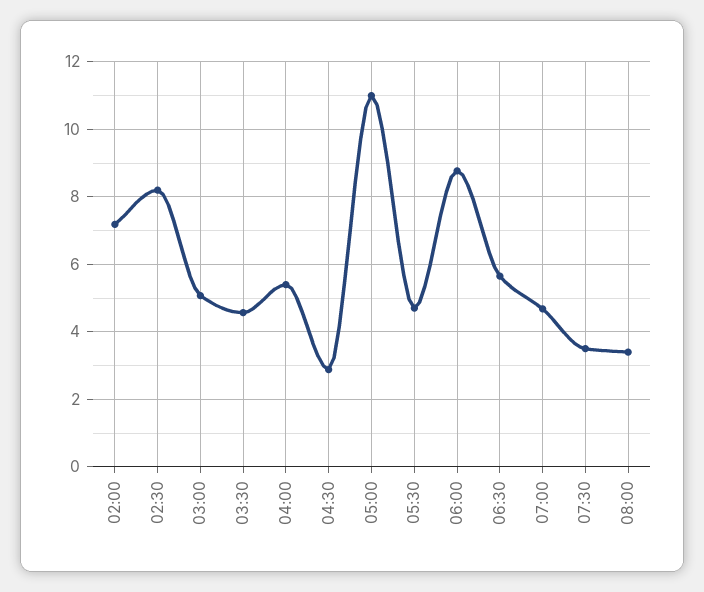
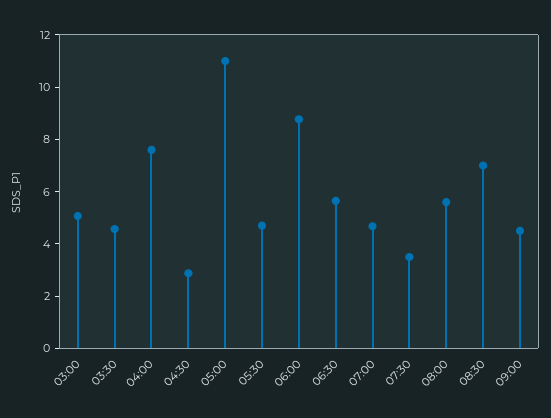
02:00: 7.2 -> none
02:30: 8.2 -> none
04:00: 5.4 -> 7.5
08:00: 3.4 -> 5.5
08:30: none -> 7
09:00: none -> 4.5

